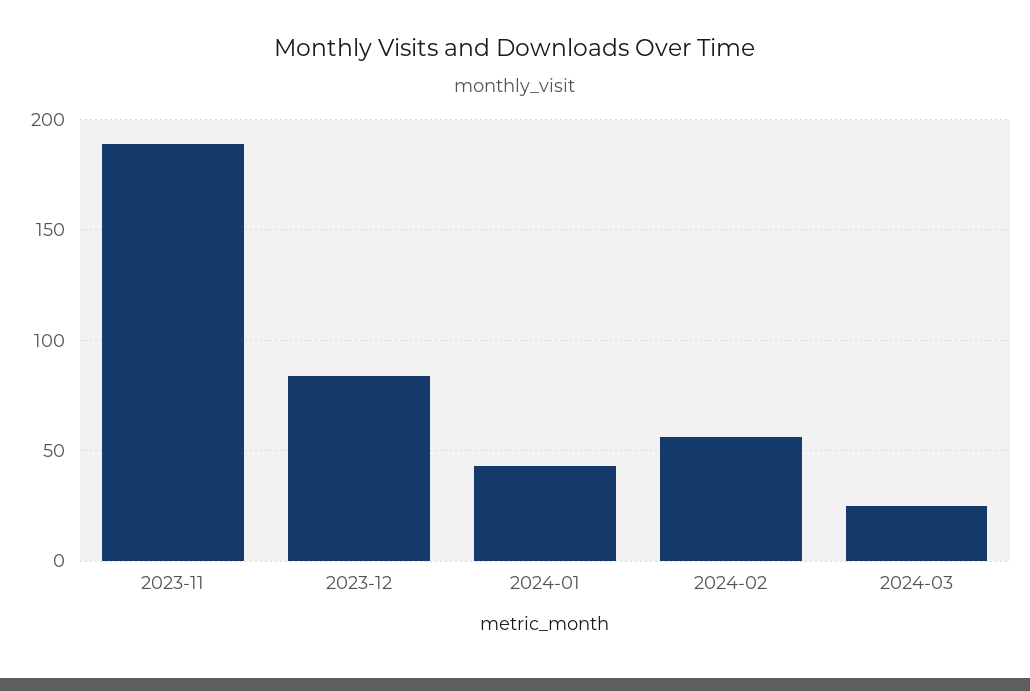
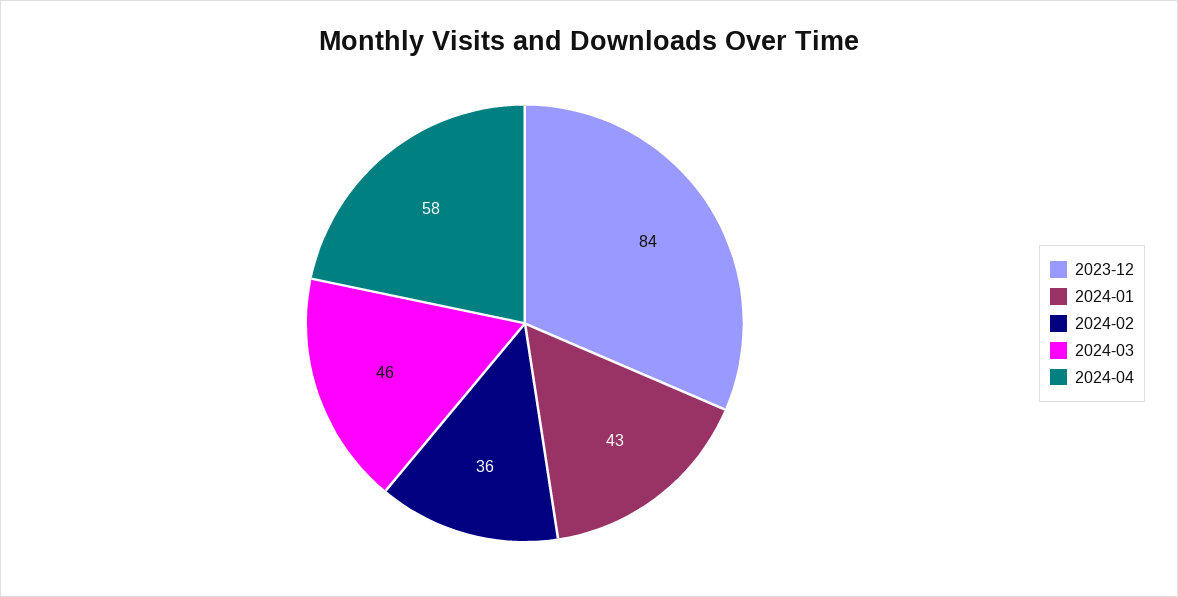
2023-11: 190 -> none
2024-02: 55 -> 36
2024-03: 25 -> 46
2024-04: none -> 58

